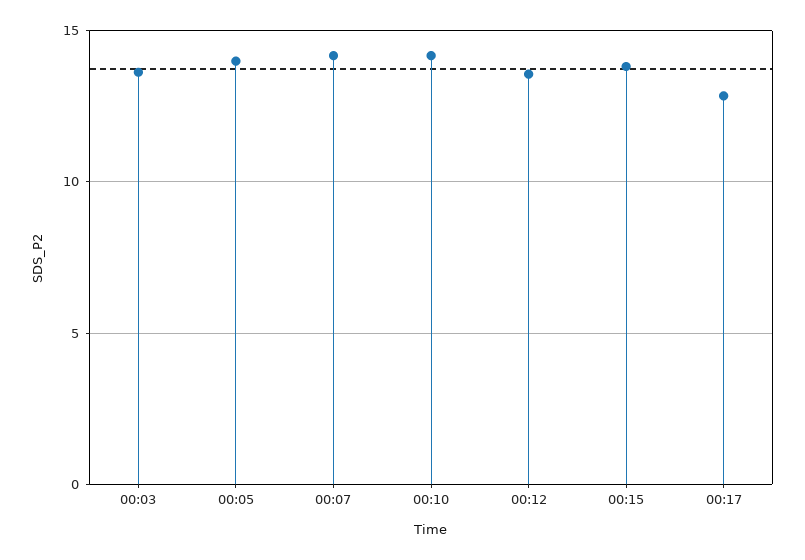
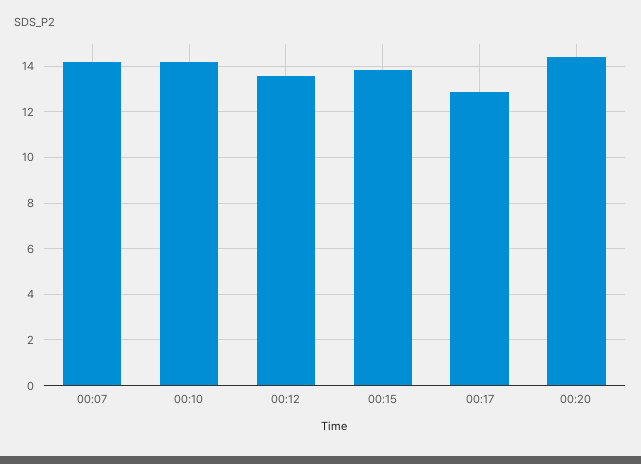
00:03: 13.5 -> none
00:05: 14 -> none
00:20: none -> 14.5

